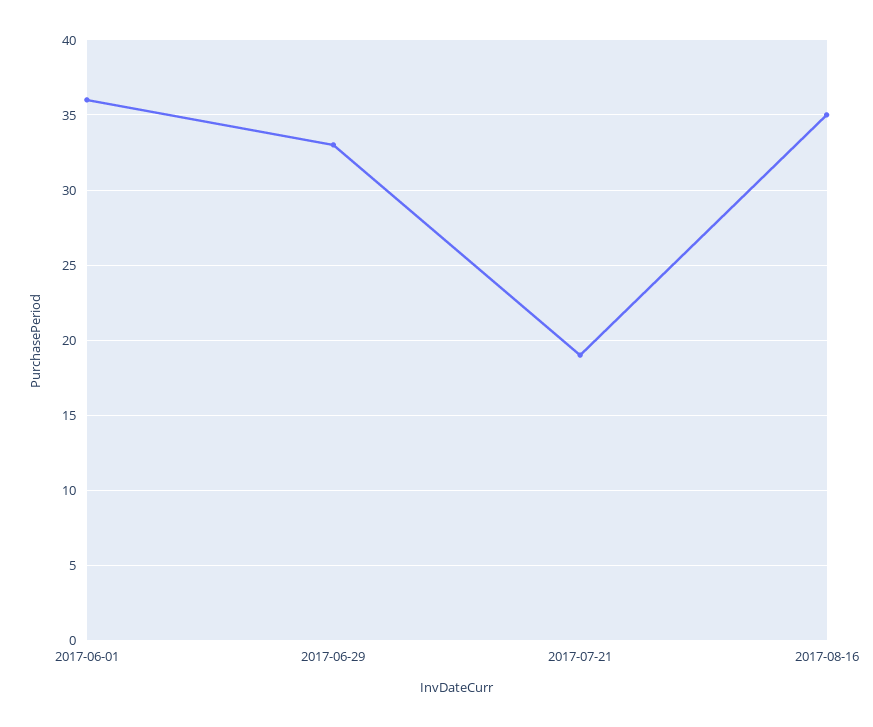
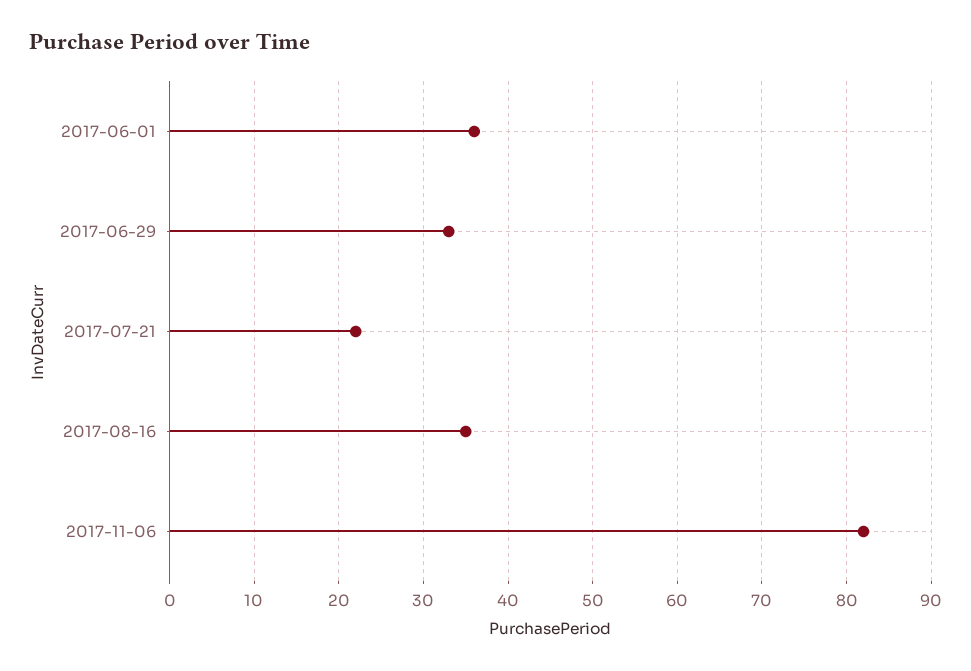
2017-07-21: 19 -> 22
2017-11-06: none -> 82

